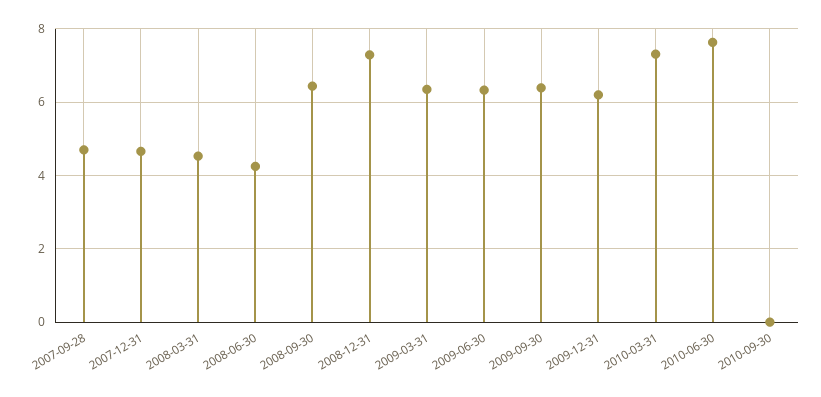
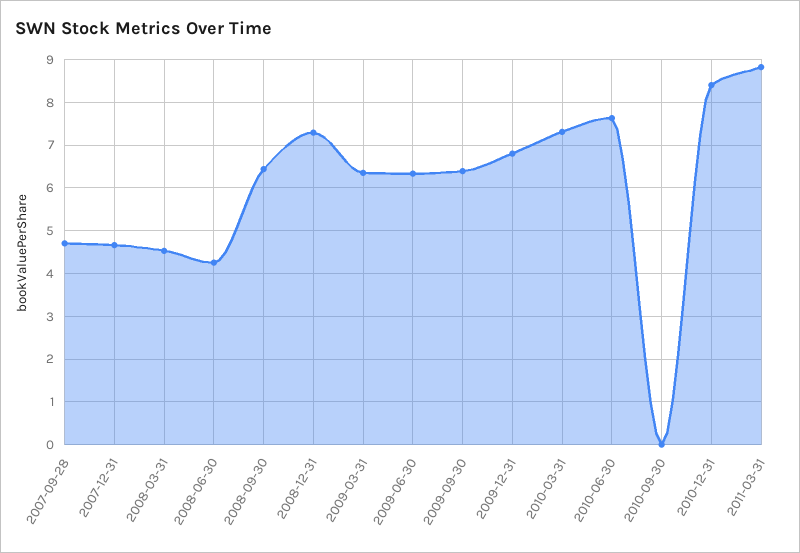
2009-12-31: 6.2 -> 6.8
2010-12-31: none -> 8.4
2011-03-31: none -> 8.8

